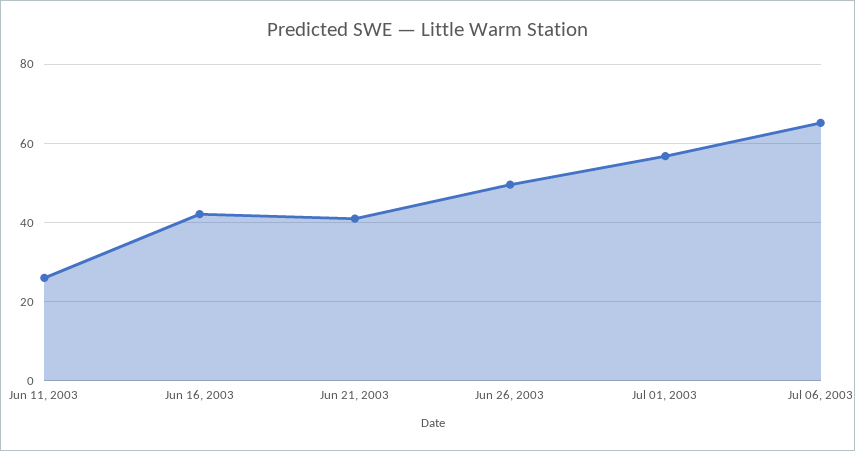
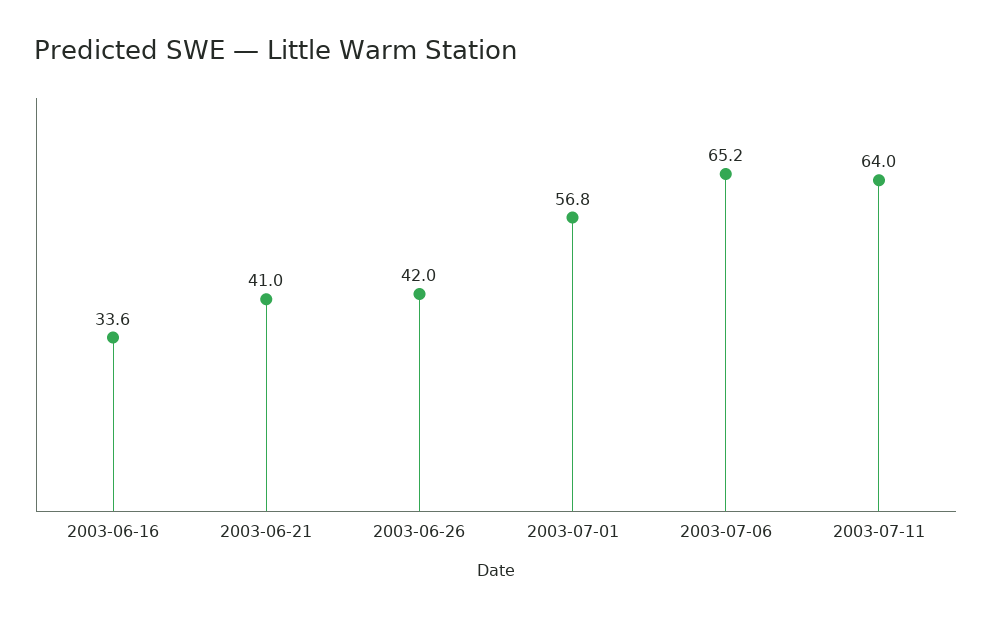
Jun 11, 2003: 26 -> none
Jun 16, 2003: 42 -> 33.6
Jun 26, 2003: 50 -> 42
2003-07-11: none -> 64

